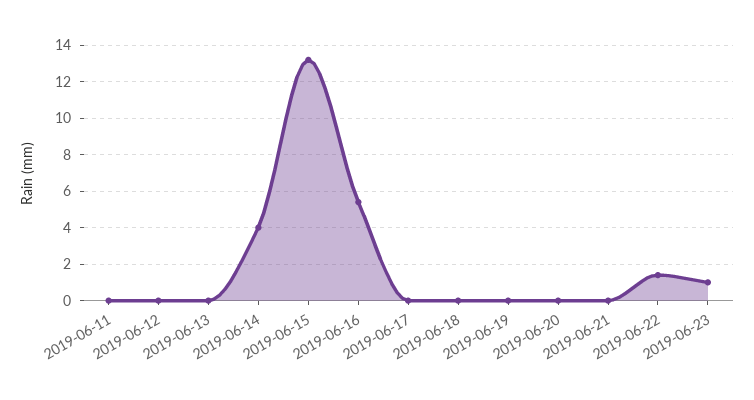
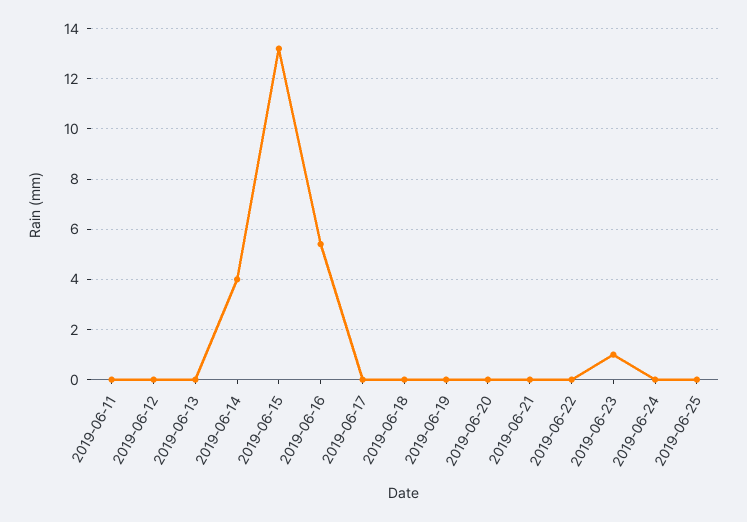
2019-06-22: 1.5 -> 0
2019-06-24: none -> 0
2019-06-25: none -> 0

